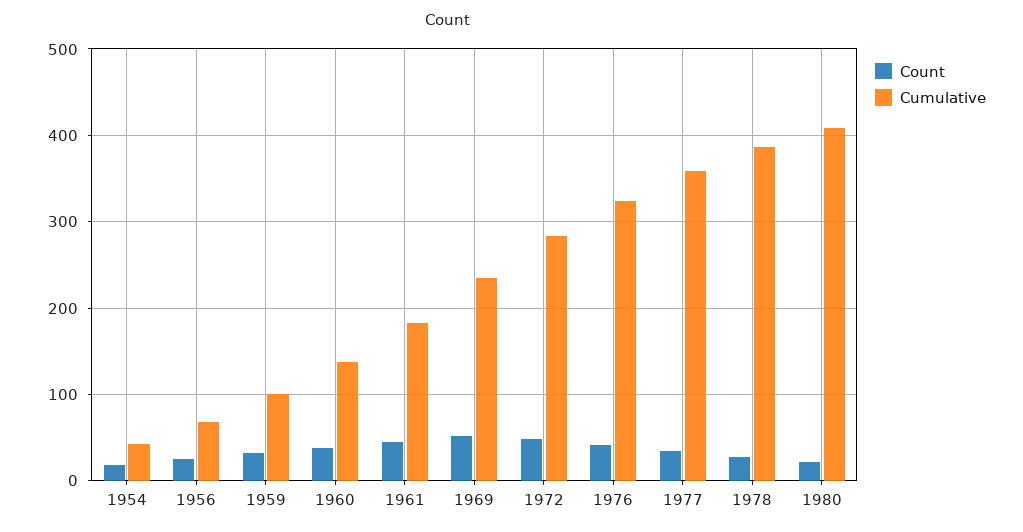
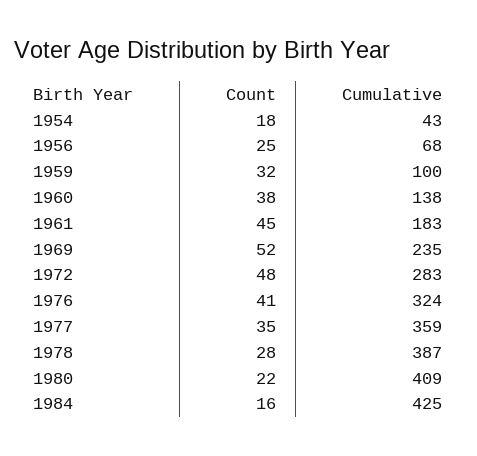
Count, 1984: none -> 16
Cumulative, 1984: none -> 425

